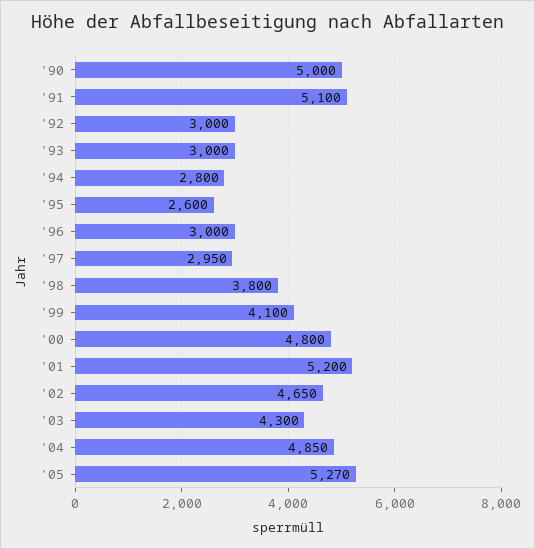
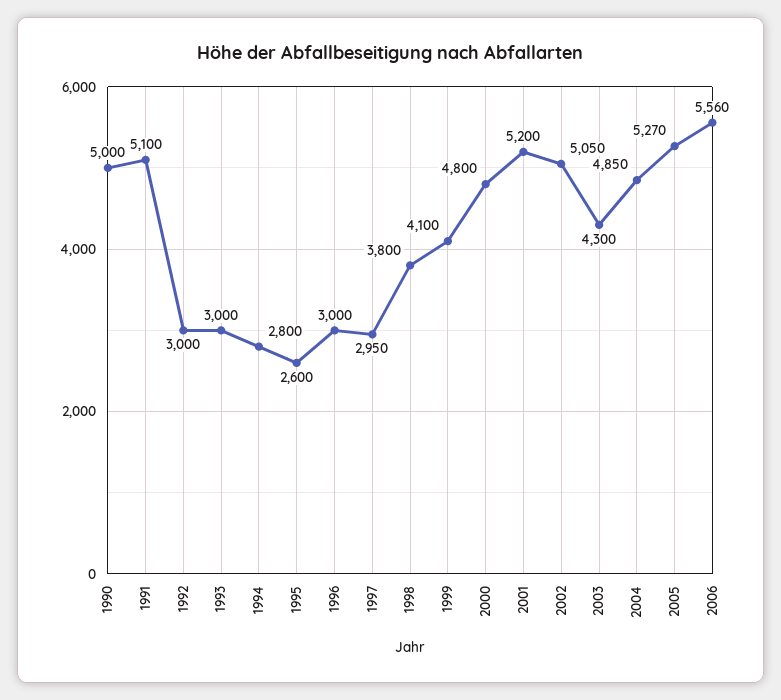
'02: 4650 -> 5050
2006: none -> 5560

